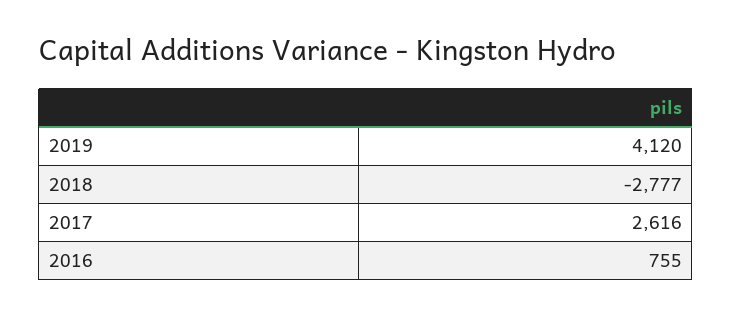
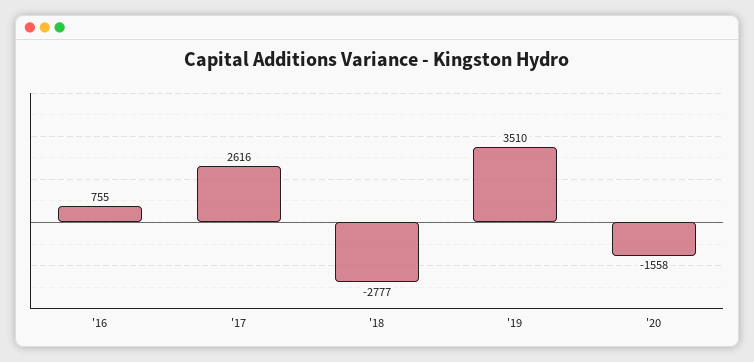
2019: 4120 -> 3510
'20: none -> -1558

